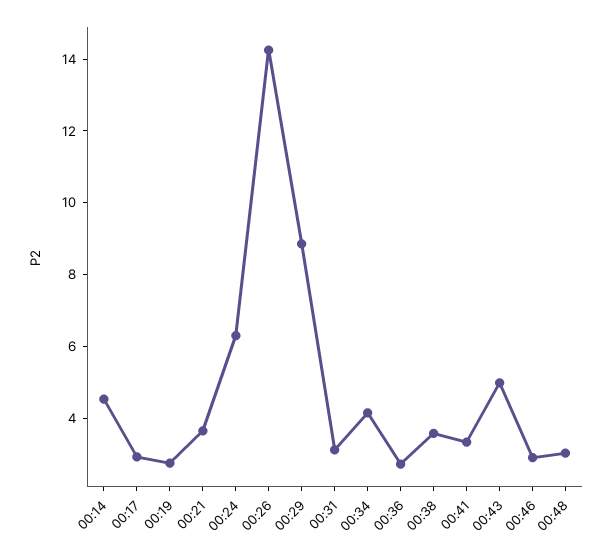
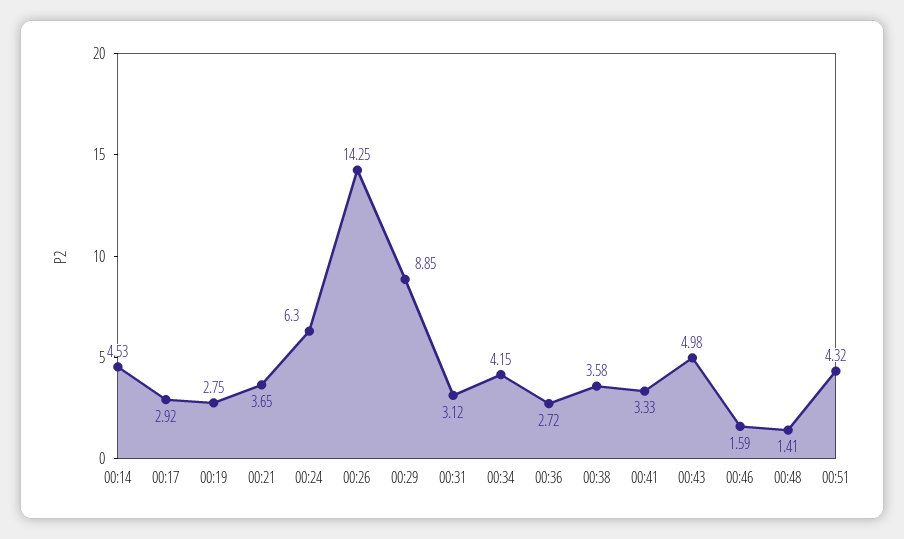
00:46: 3 -> 1.59
00:48: 3 -> 1.41
00:51: none -> 4.32

